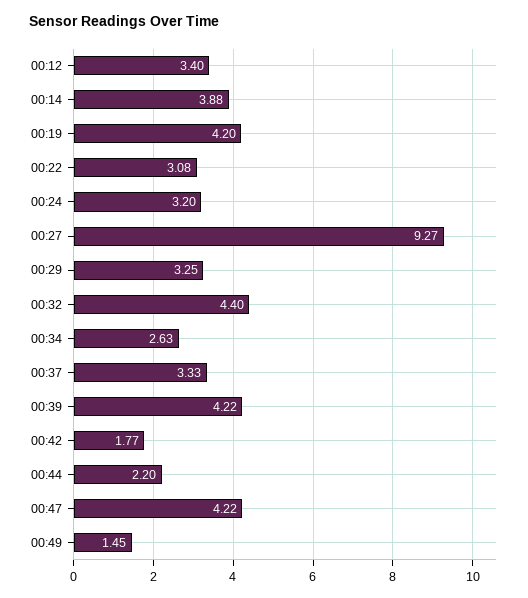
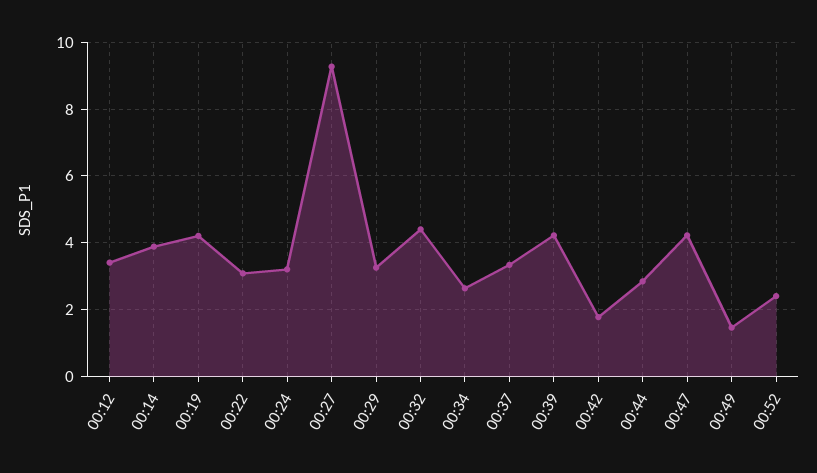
00:44: 2.2 -> 2.8
00:52: none -> 2.4

